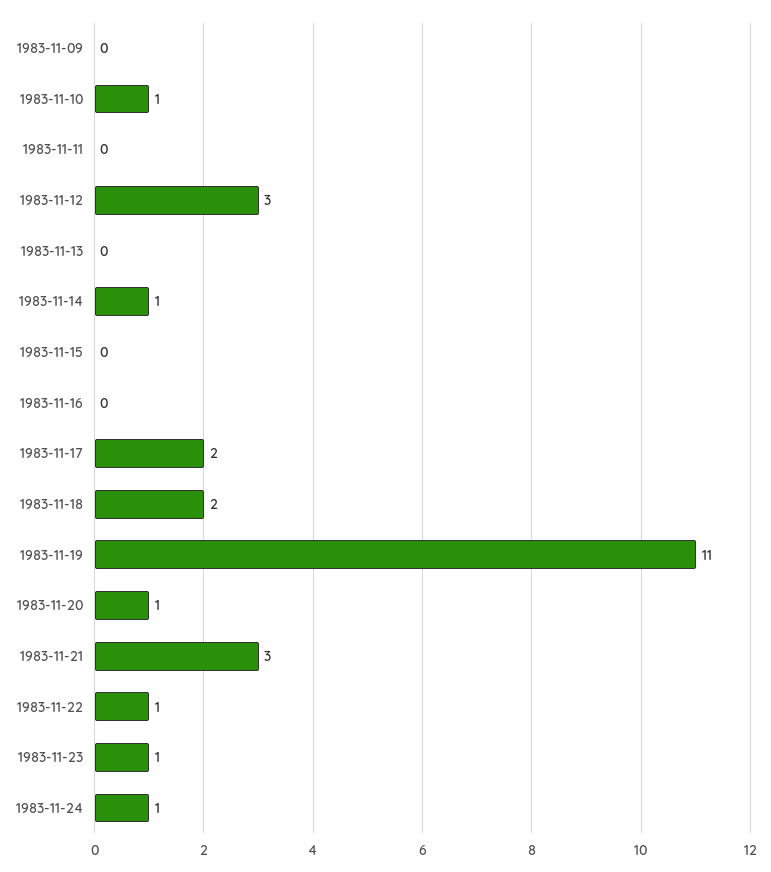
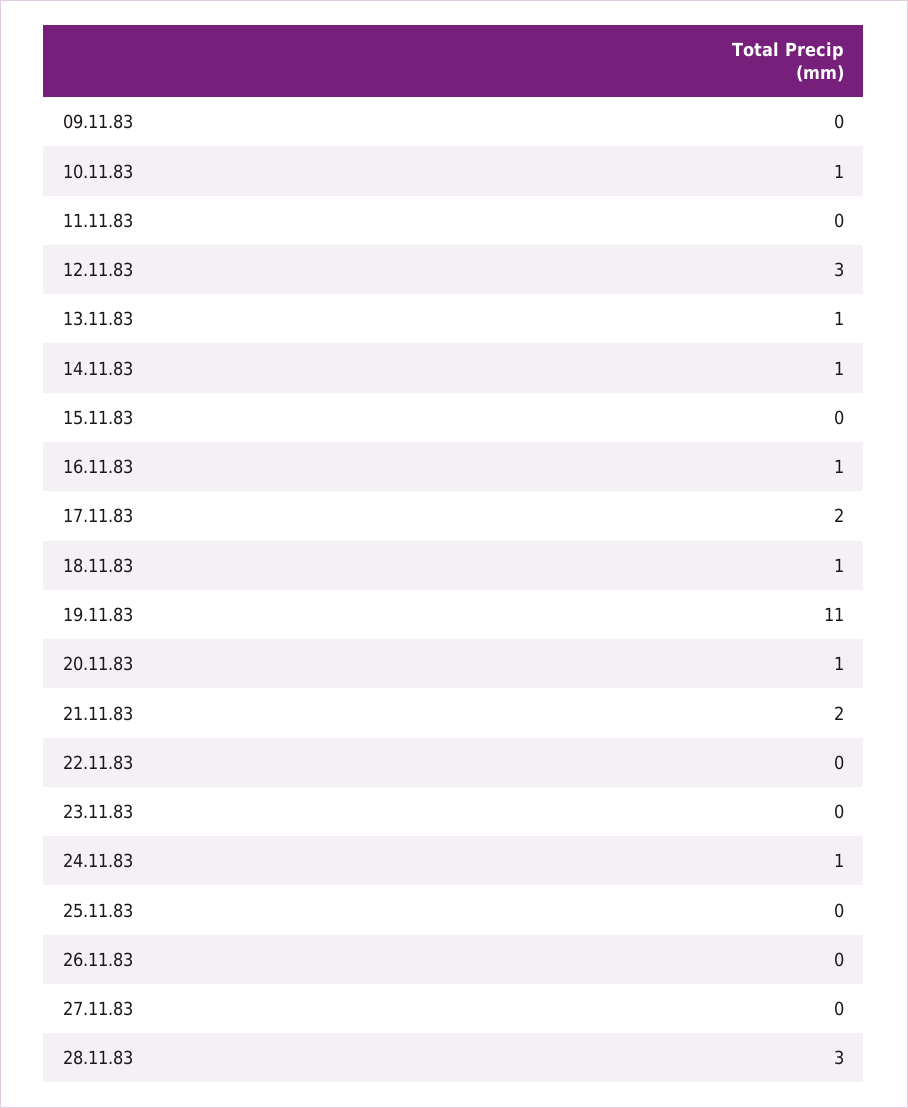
1983-11-13: 0 -> 1
1983-11-16: 0 -> 1
1983-11-18: 2 -> 1
1983-11-21: 3 -> 2
1983-11-22: 1 -> 0
1983-11-23: 1 -> 0
25.11.83: none -> 0
26.11.83: none -> 0
27.11.83: none -> 0
28.11.83: none -> 3

